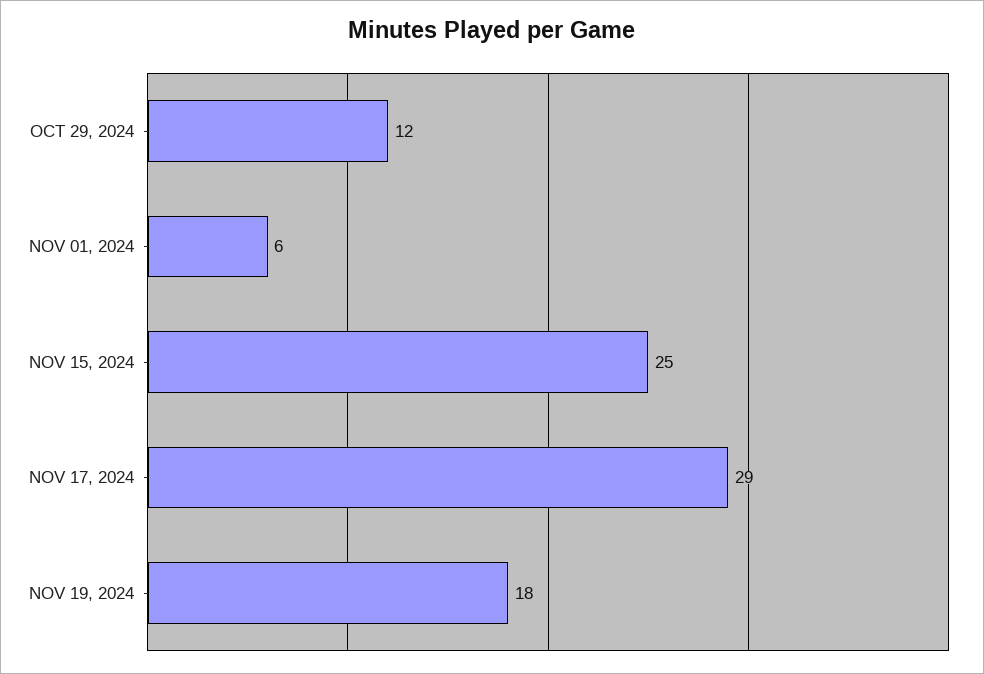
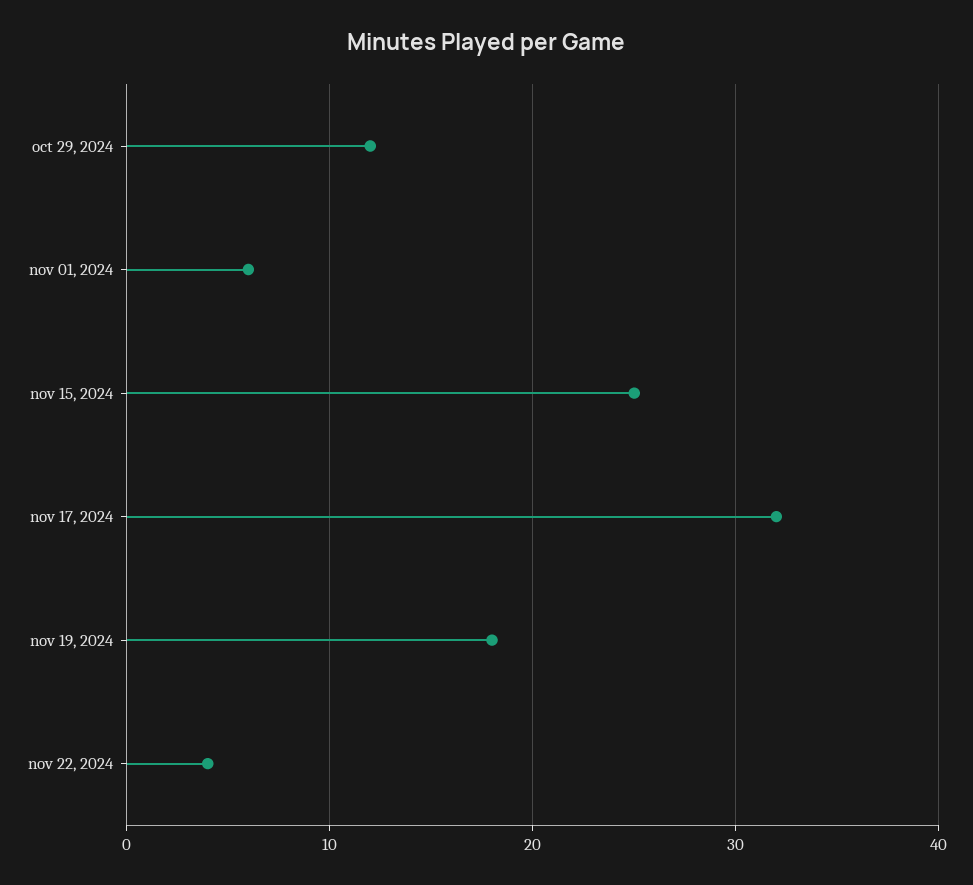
NOV 17, 2024: 29 -> 32
nov 22, 2024: none -> 4

